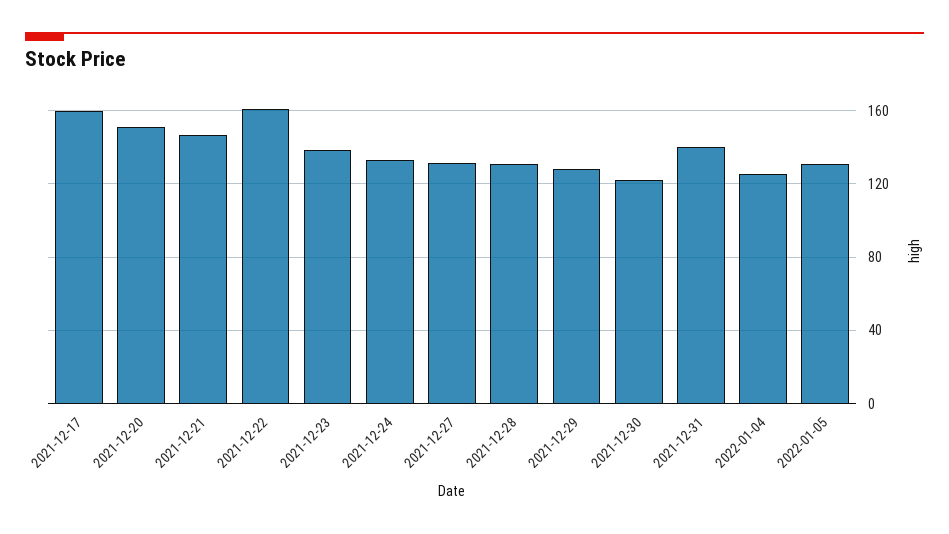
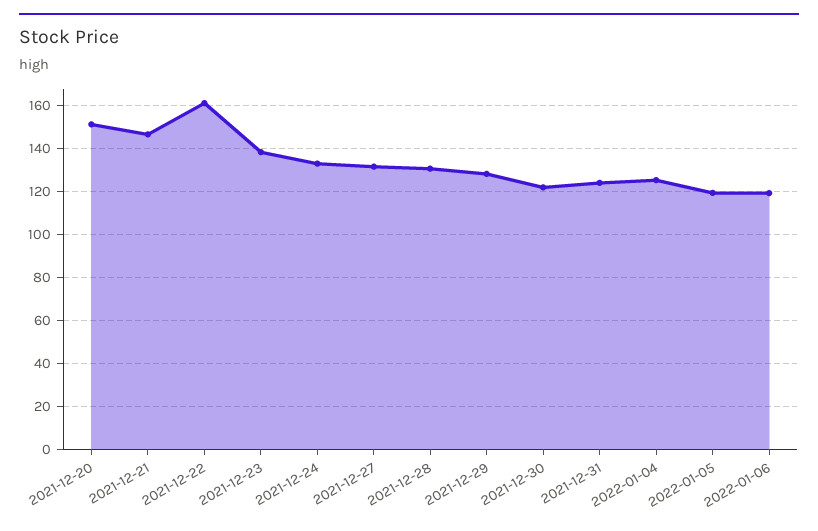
2021-12-17: 160 -> none
2021-12-31: 140 -> 125
2022-01-05: 130 -> 120
2022-01-06: none -> 120

